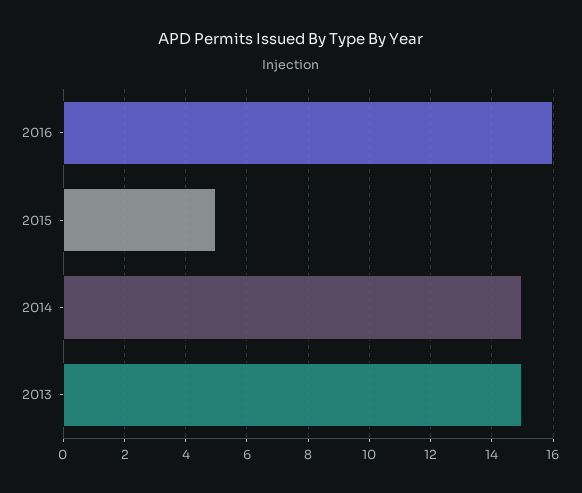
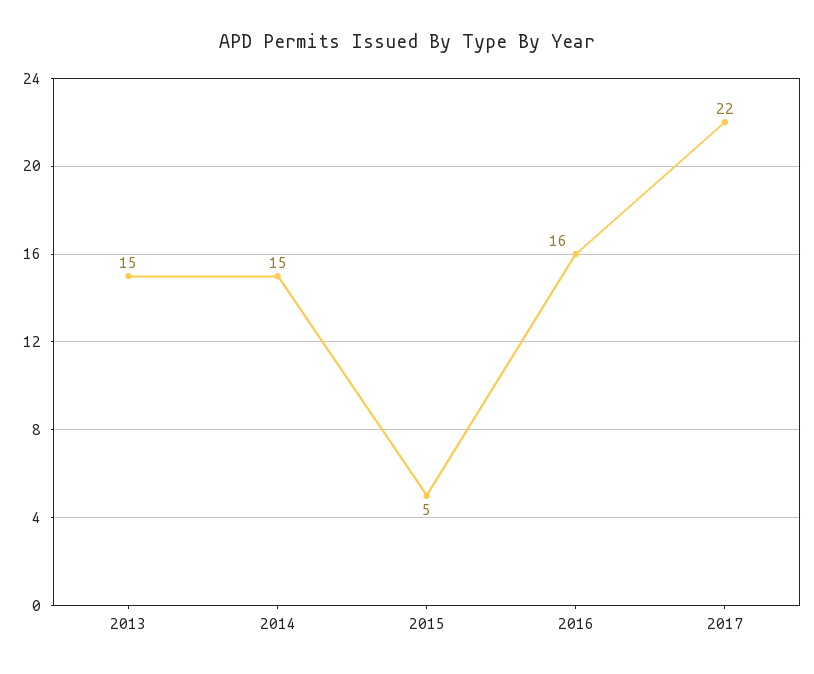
2017: none -> 22

